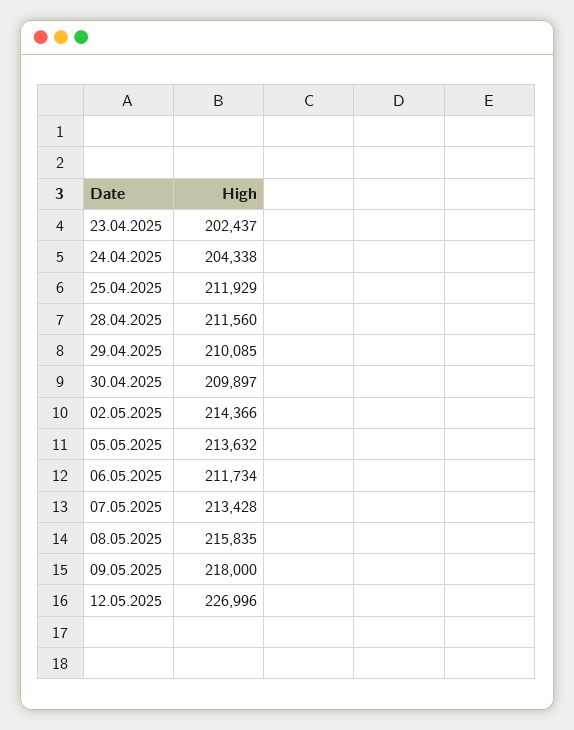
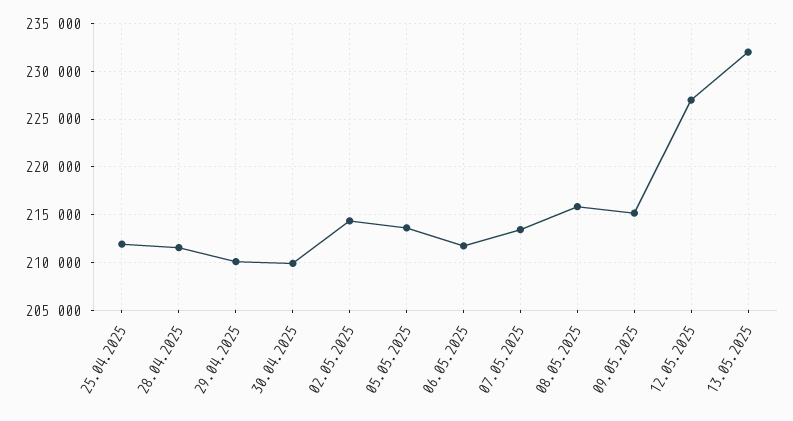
23.04.2025: 202437 -> none
24.04.2025: 204338 -> none
09.05.2025: 218000 -> 215000
13.05.2025: none -> 232000

